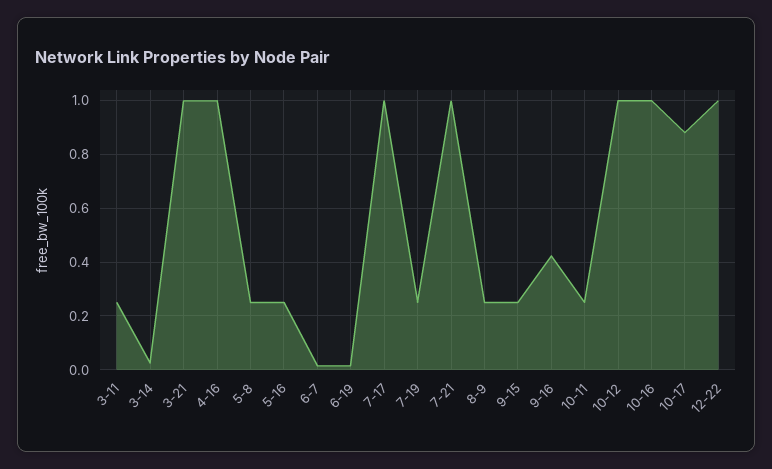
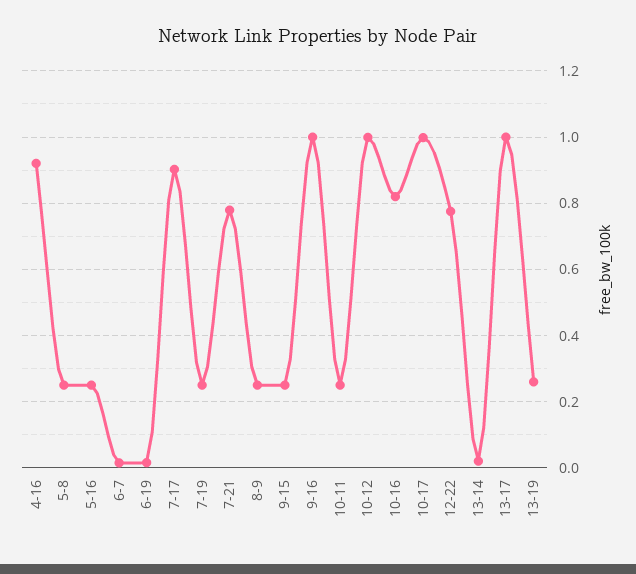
3-11: 0.25 -> none
3-14: 0.025 -> none
3-21: 1 -> none
4-16: 1 -> 0.92
7-17: 1 -> 0.9
7-21: 1 -> 0.78
9-16: 0.425 -> 1
10-16: 1 -> 0.82
10-17: 0.875 -> 1
12-22: 1 -> 0.78
13-14: none -> 0.02
13-17: none -> 1
13-19: none -> 0.26

